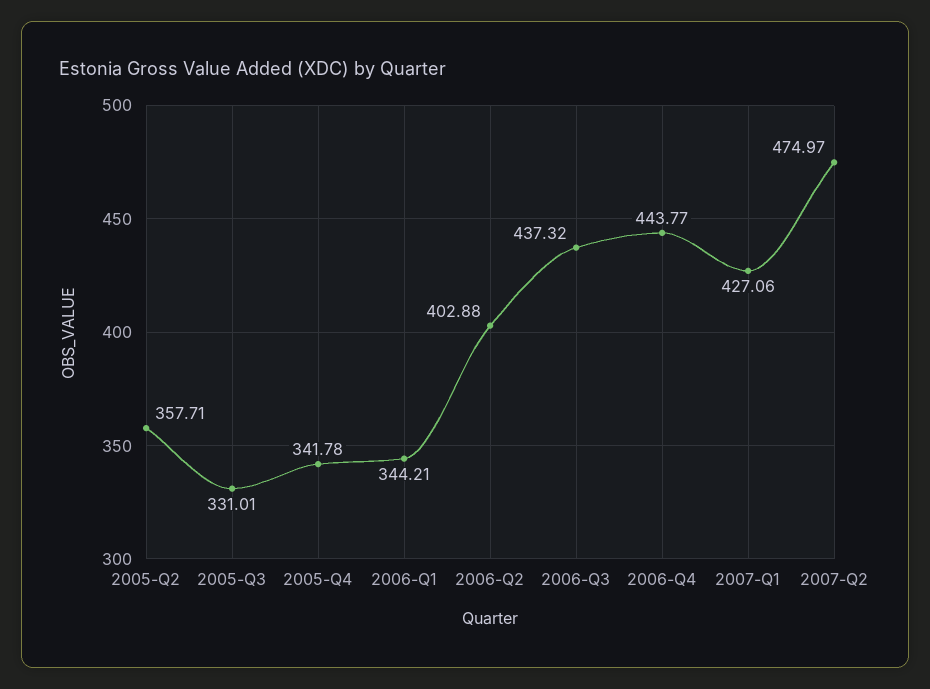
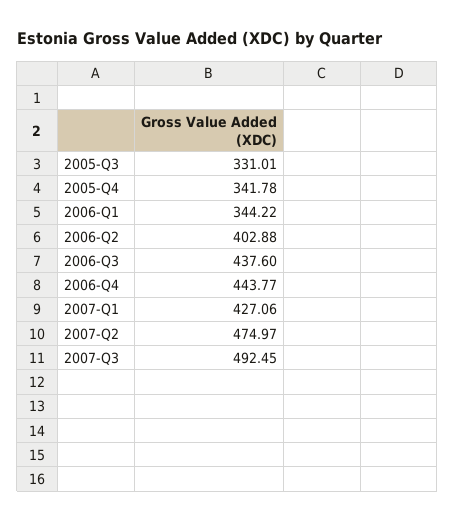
2005-Q2: 357.71 -> none
2006-Q1: 344.21 -> 344.22
2006-Q3: 437.32 -> 437.6
2007-Q3: none -> 492.45

